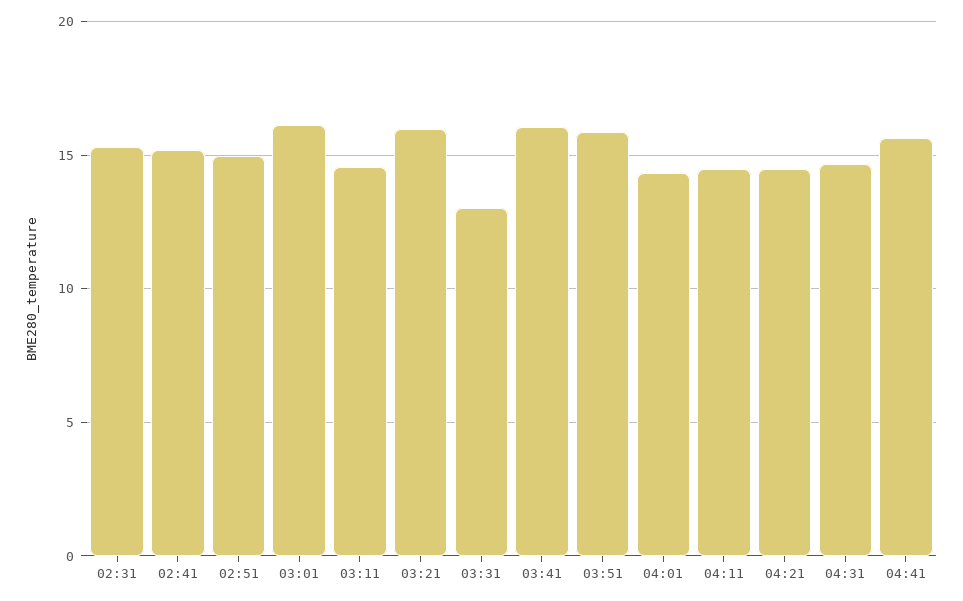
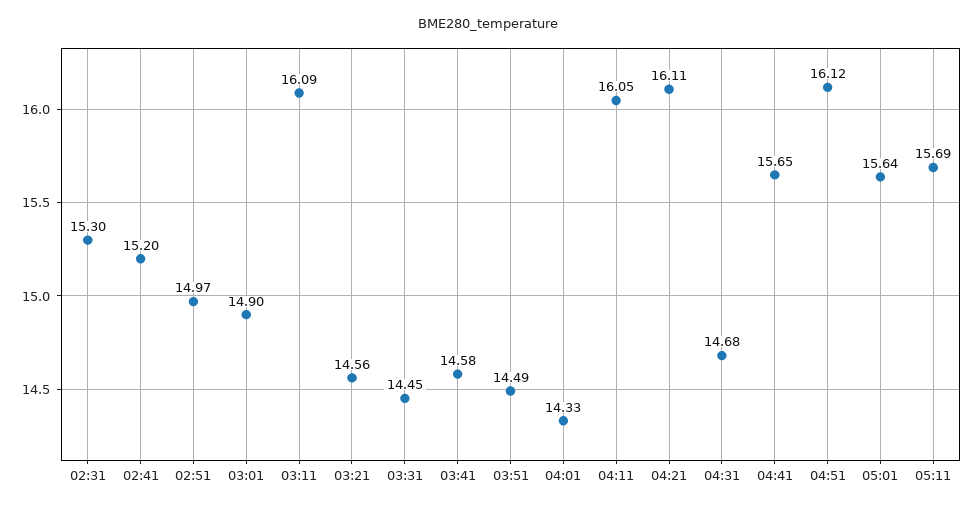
03:01: 16 -> 14.9
03:11: 14.5 -> 16.09
03:21: 16 -> 14.56
03:31: 13 -> 14.45
03:41: 16 -> 14.58
03:51: 16 -> 14.49
04:11: 14.5 -> 16.05
04:21: 14.5 -> 16.11
04:51: none -> 16.12
05:01: none -> 15.64
05:11: none -> 15.69

